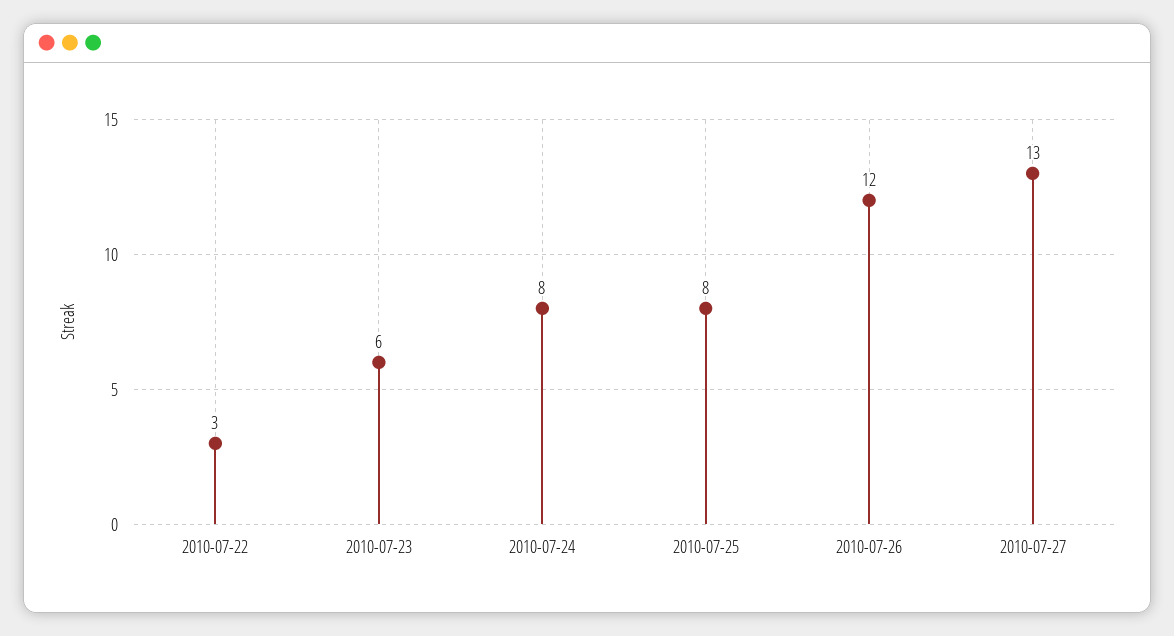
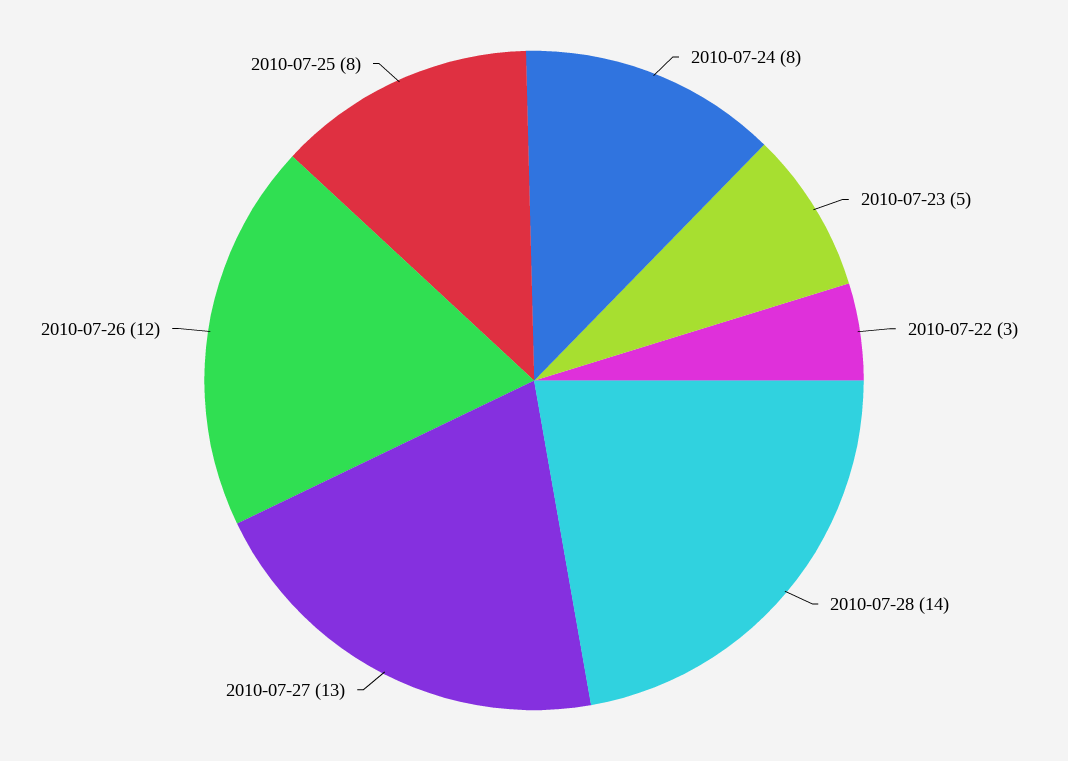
2010-07-23: 6 -> 5
2010-07-28: none -> 14

